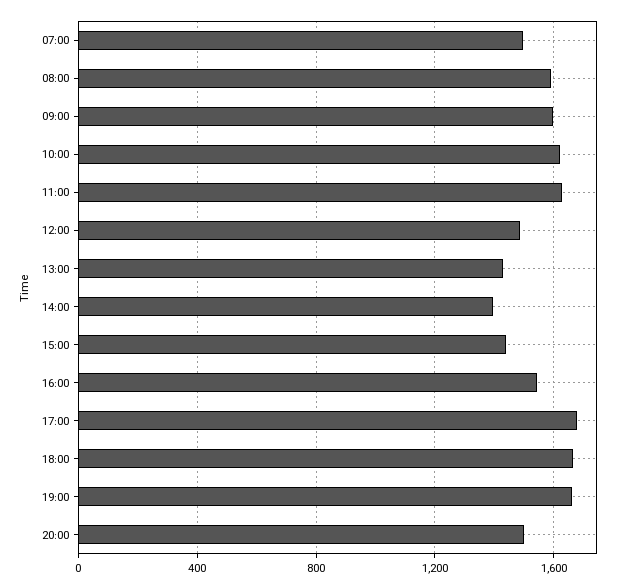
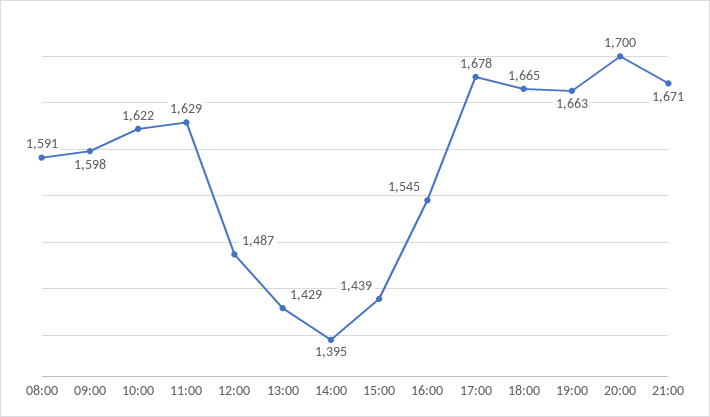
07:00: 1500 -> none
20:00: 1500 -> 1700
21:00: none -> 1671

